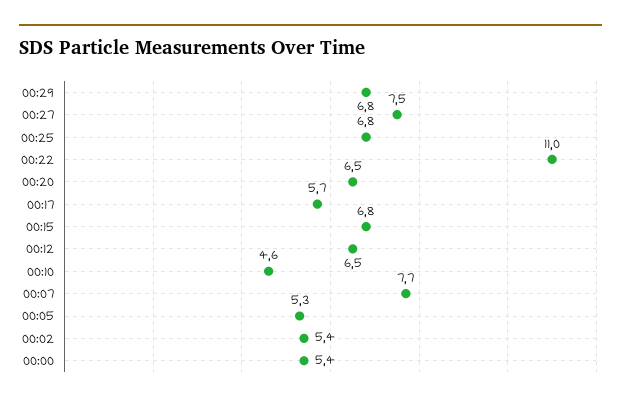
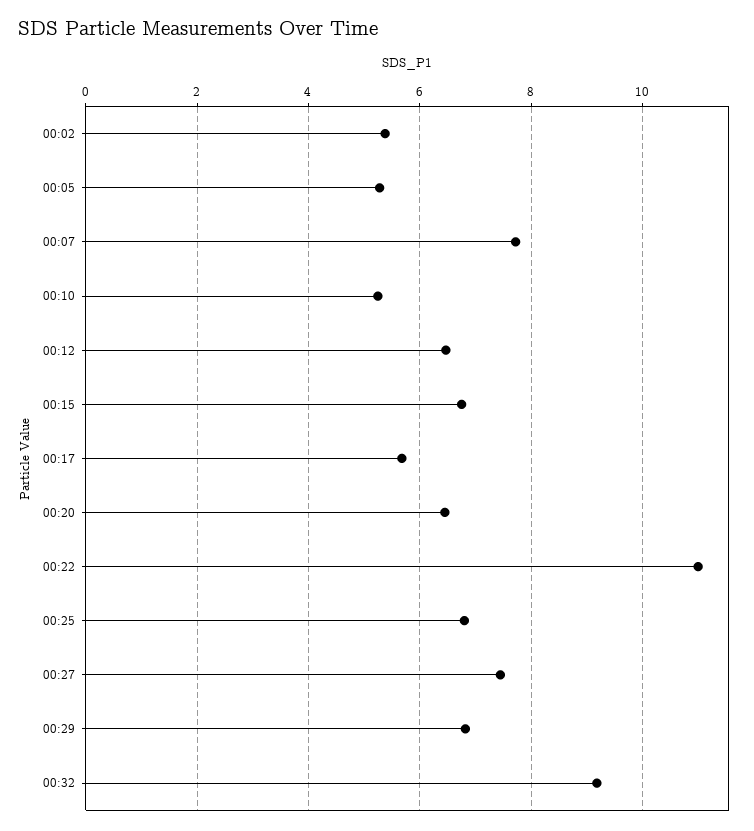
00:10: 4.6 -> 5.2
00:00: 5.4 -> none
00:32: none -> 9.2

